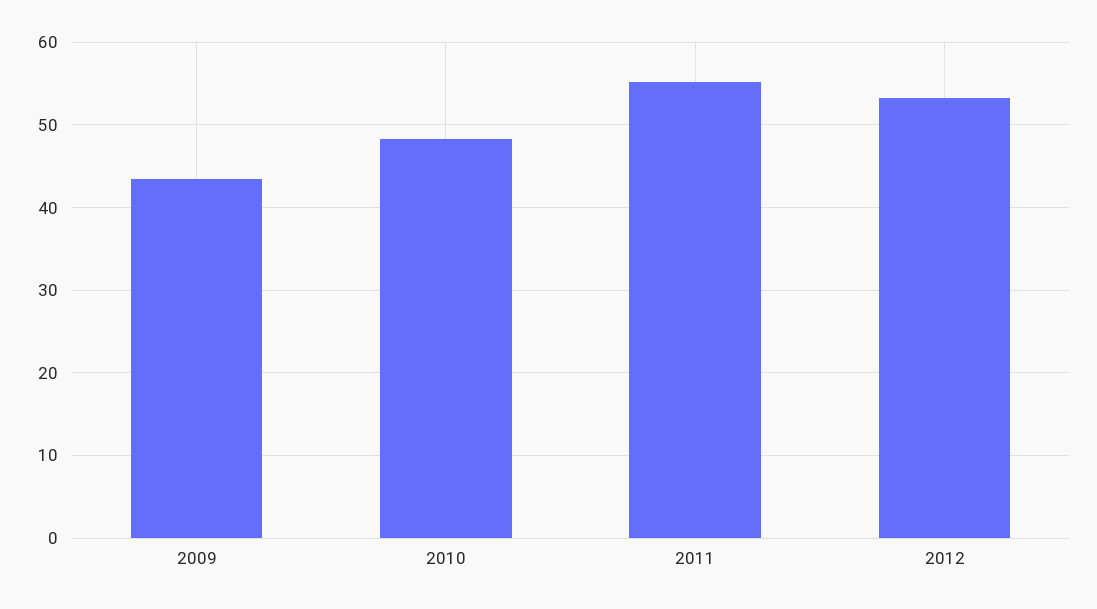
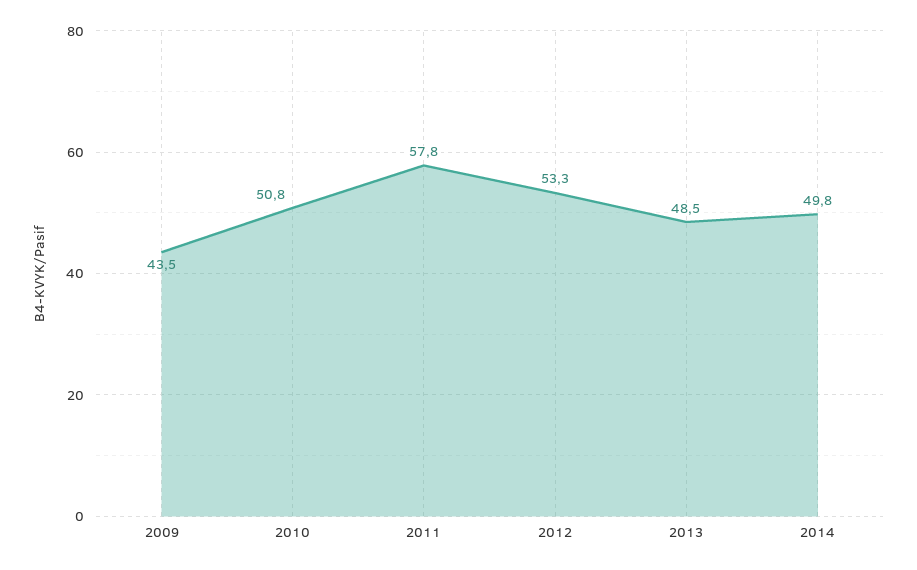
2010: 48 -> 50.8
2011: 55 -> 57.8
2013: none -> 48.5
2014: none -> 49.8

